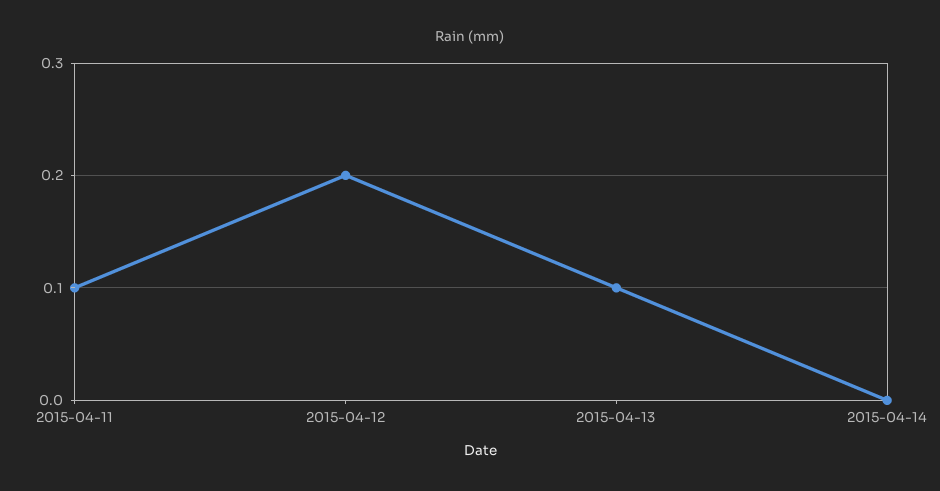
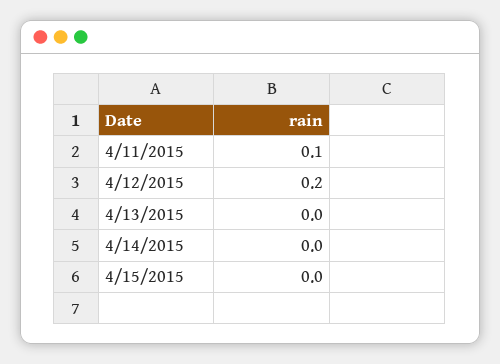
2015-04-13: 0.1 -> 0
4/15/2015: none -> 0

